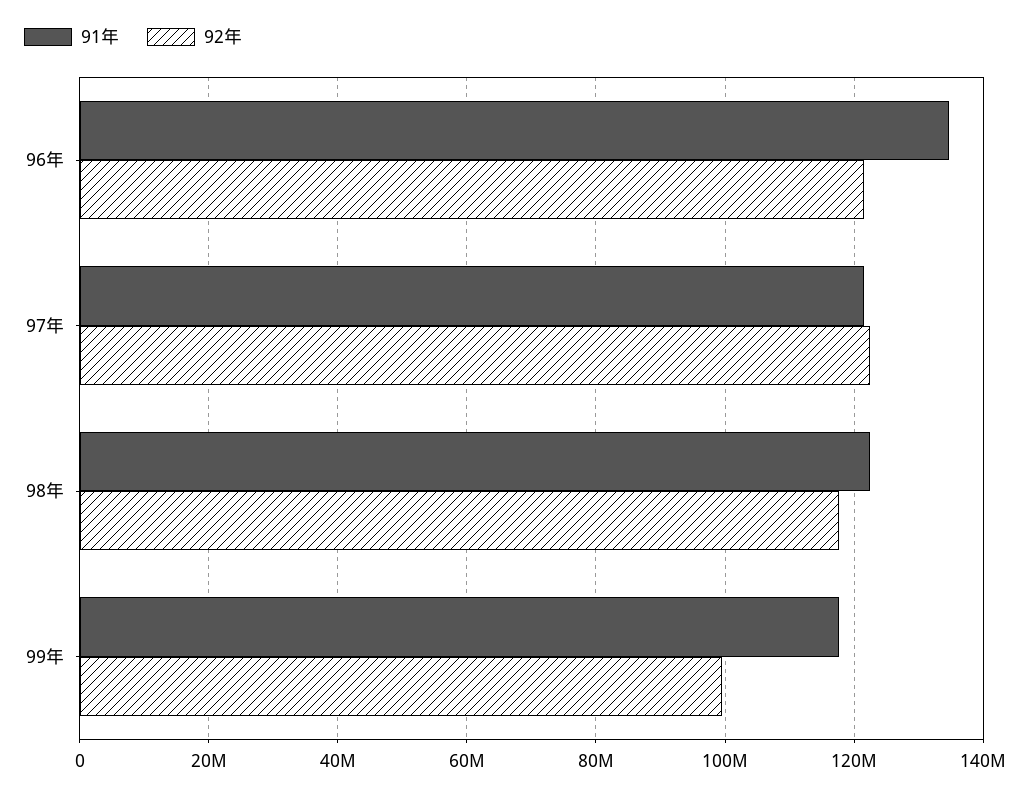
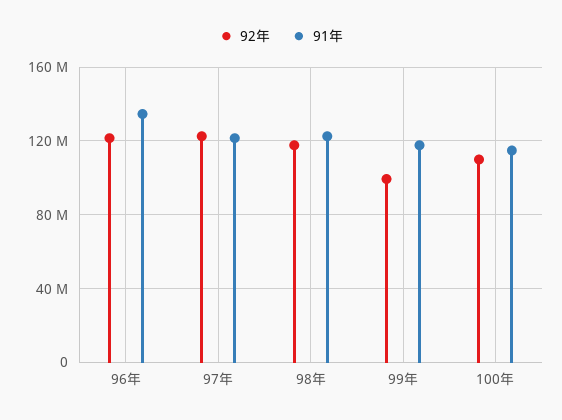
92年, 100年: none -> 110000000
91年, 100年: none -> 115000000

